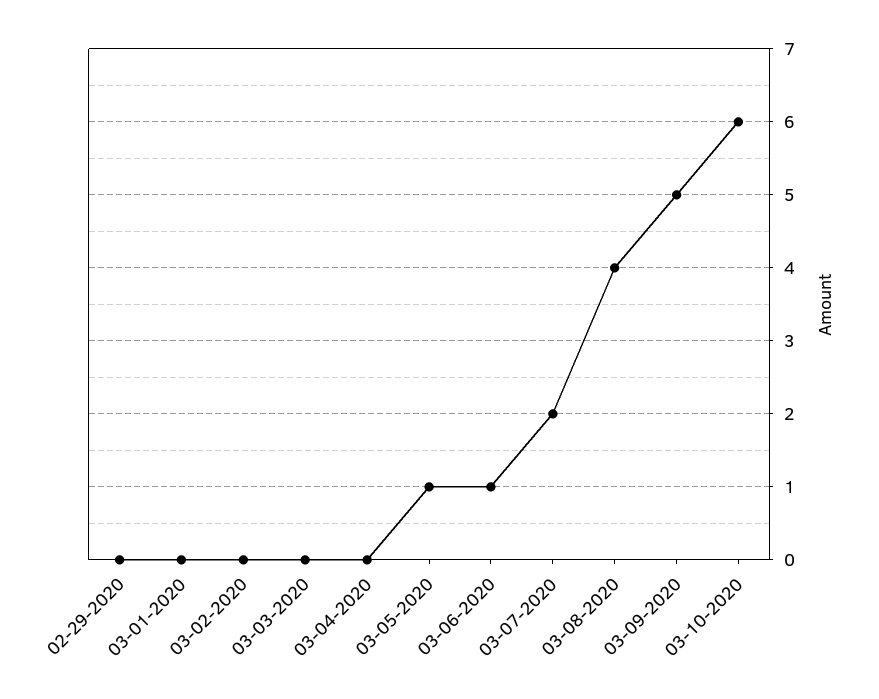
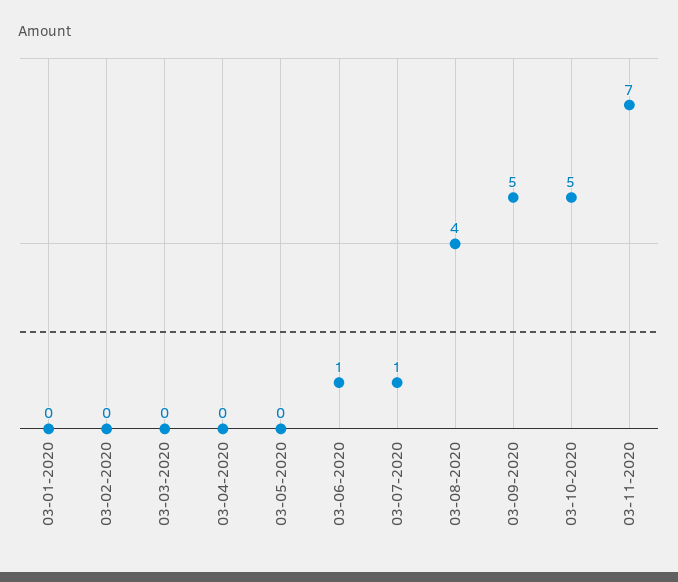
02-29-2020: 0 -> none
03-05-2020: 1 -> 0
03-07-2020: 2 -> 1
03-10-2020: 6 -> 5
03-11-2020: none -> 7

